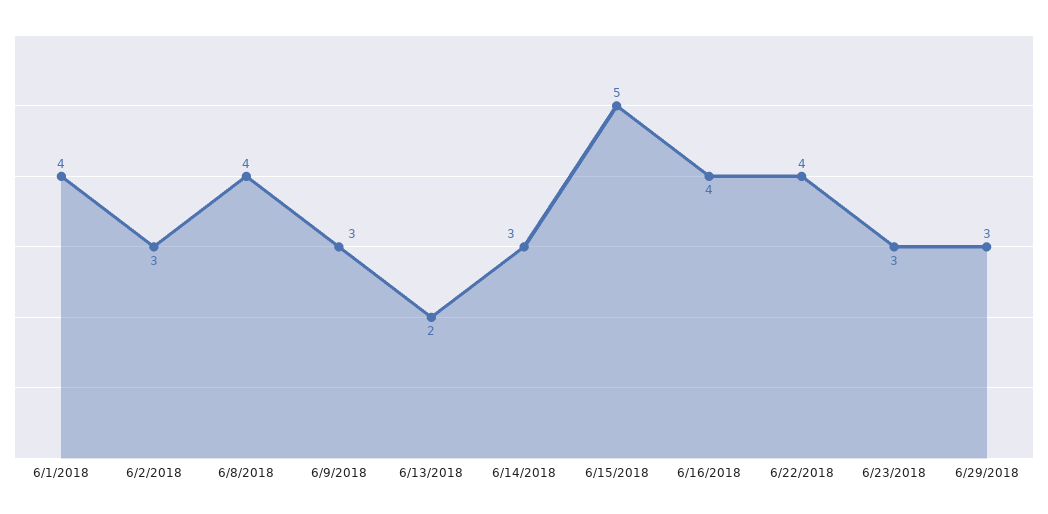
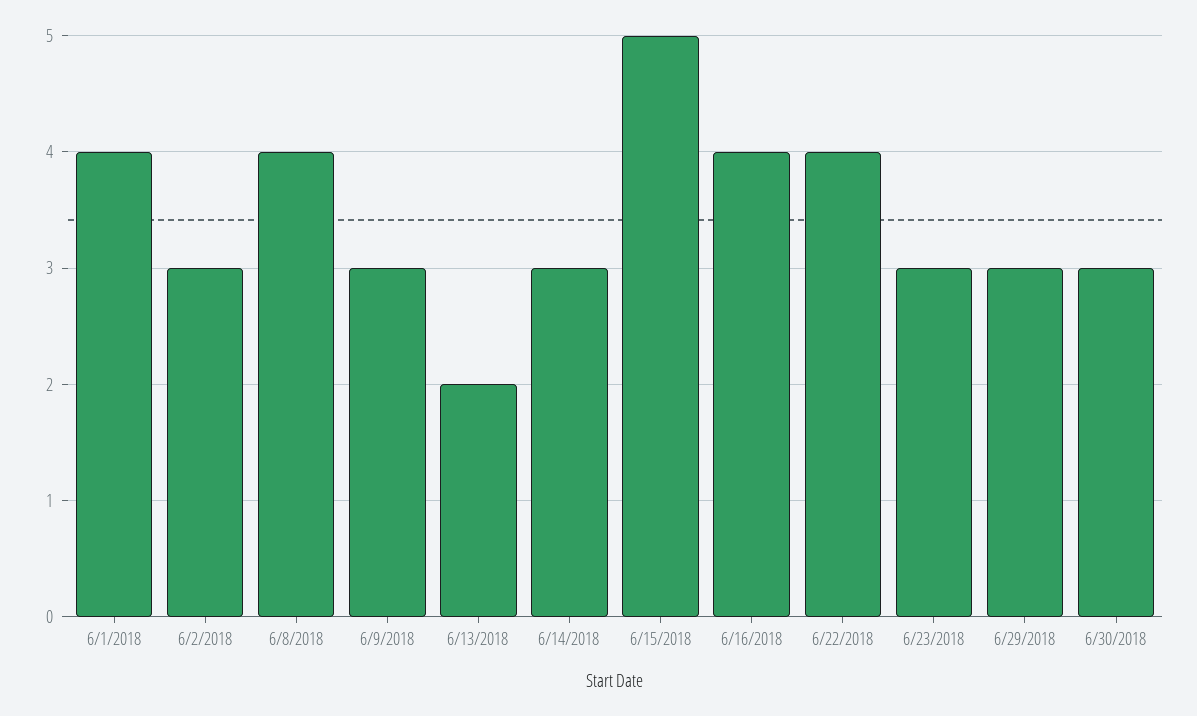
6/30/2018: none -> 3

